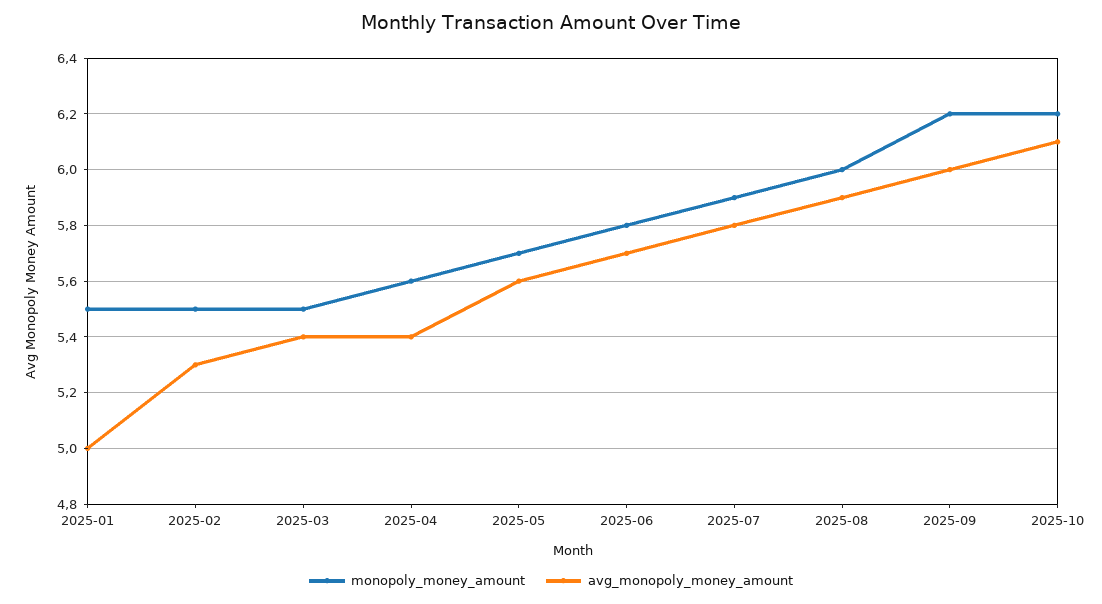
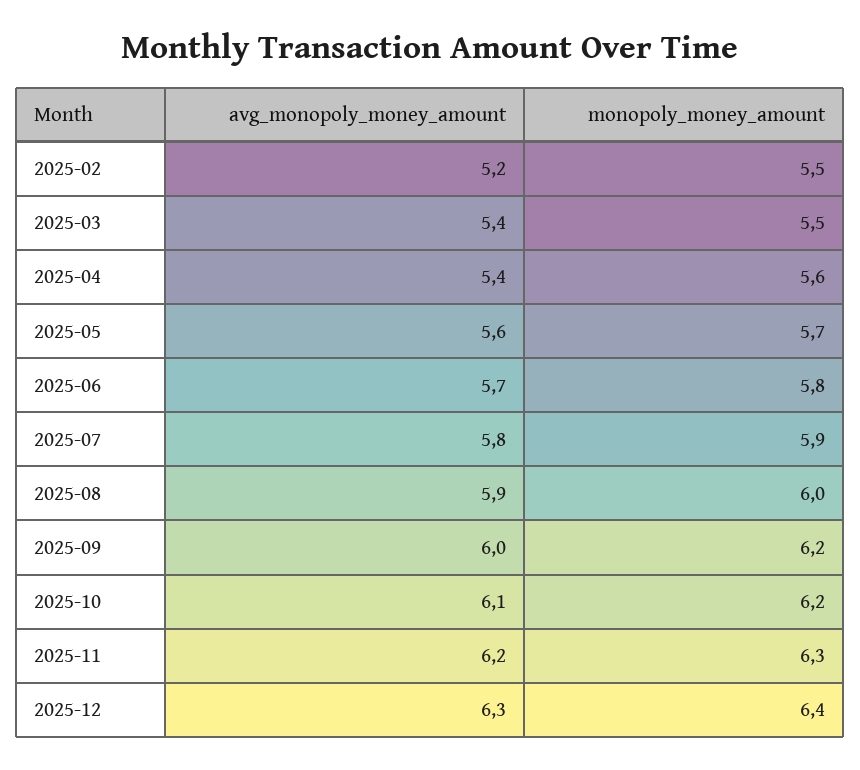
monopoly_money_amount, 2025-01: 5.5 -> none
avg_monopoly_money_amount, 2025-01: 5 -> none
avg_monopoly_money_amount, 2025-02: 5.3 -> 5.2
avg_monopoly_money_amount, 2025-11: none -> 6.2
monopoly_money_amount, 2025-11: none -> 6.3
avg_monopoly_money_amount, 2025-12: none -> 6.3
monopoly_money_amount, 2025-12: none -> 6.4

